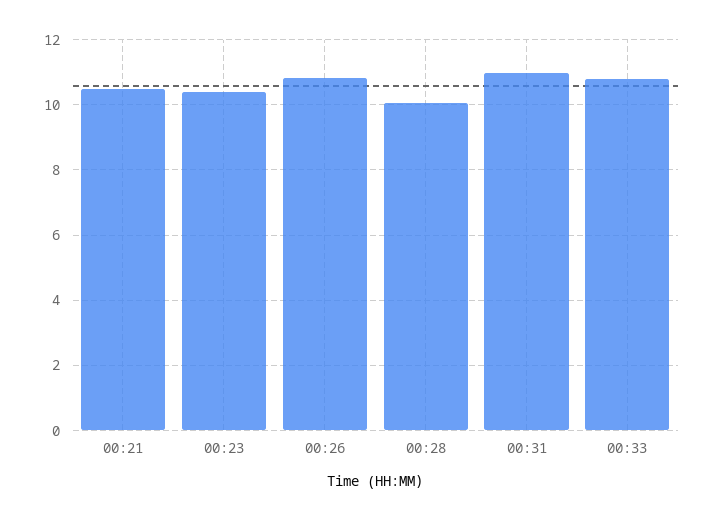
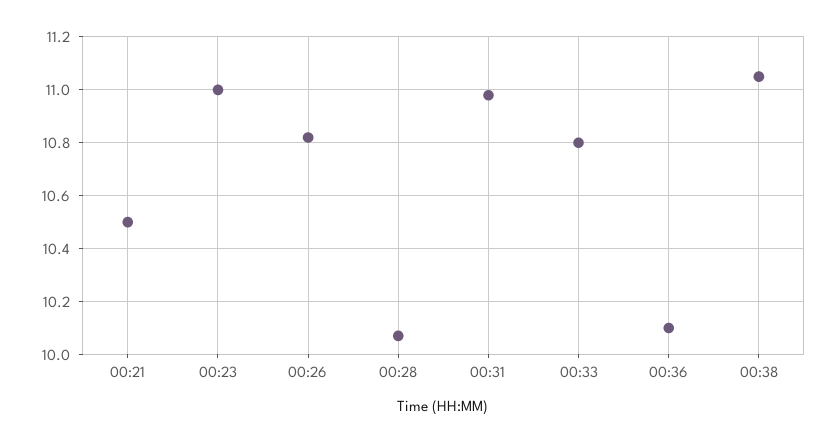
00:23: 10.4 -> 11
00:36: none -> 10.1
00:38: none -> 11.05

